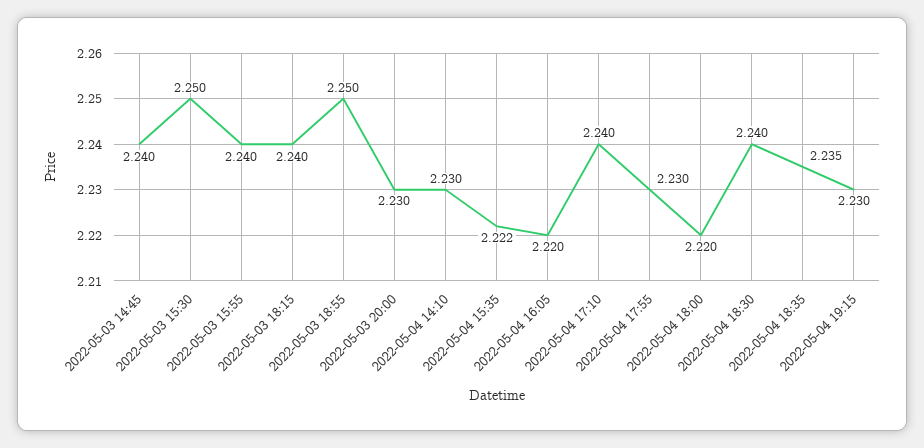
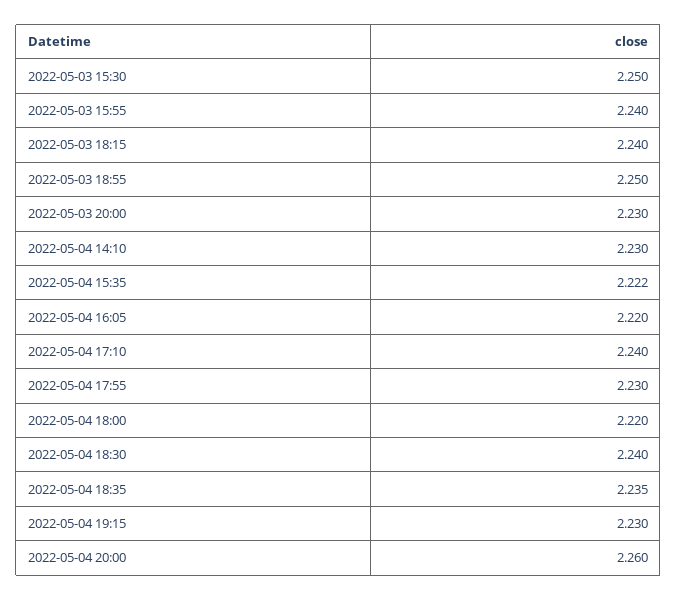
2022-05-03 14:45: 2.24 -> none
2022-05-04 20:00: none -> 2.26

